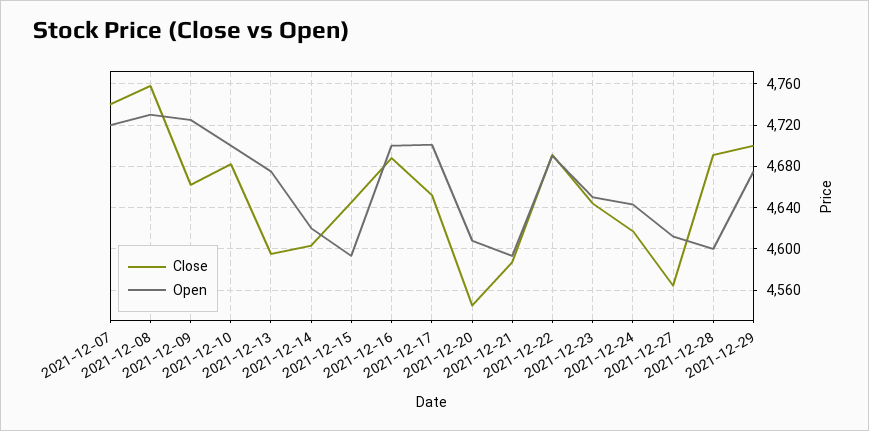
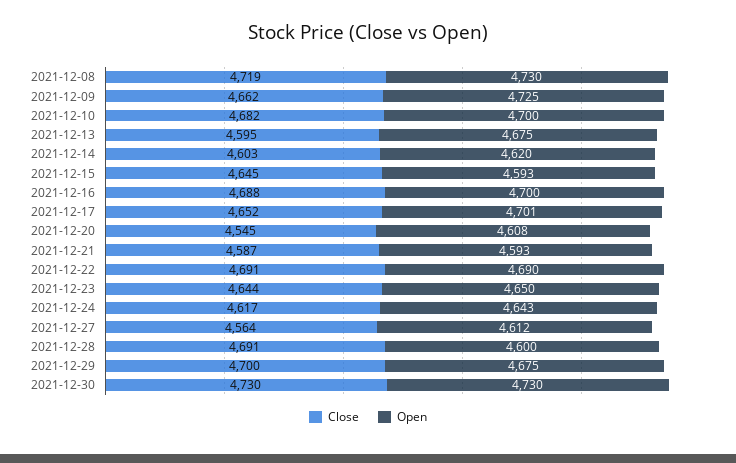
Close, 2021-12-07: 4740 -> none
Open, 2021-12-07: 4720 -> none
Close, 2021-12-08: 4760 -> 4719
Close, 2021-12-30: none -> 4730
Open, 2021-12-30: none -> 4730

